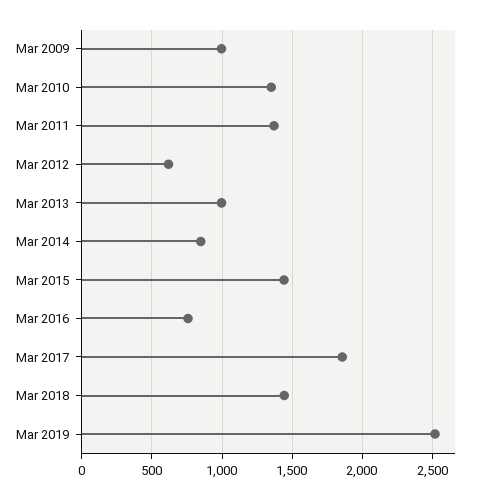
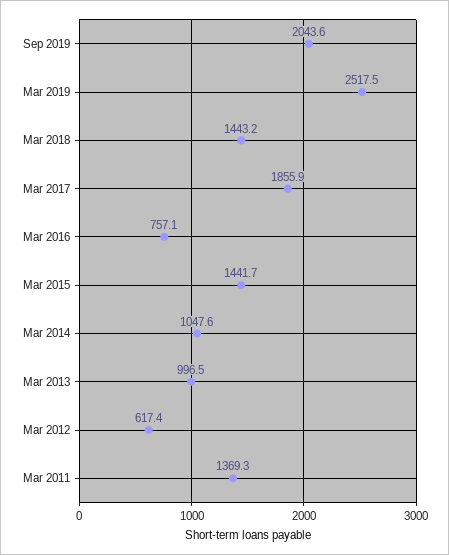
Mar 2009: 1000 -> none
Mar 2010: 1350 -> none
Mar 2014: 850 -> 1047.6
Sep 2019: none -> 2043.6

